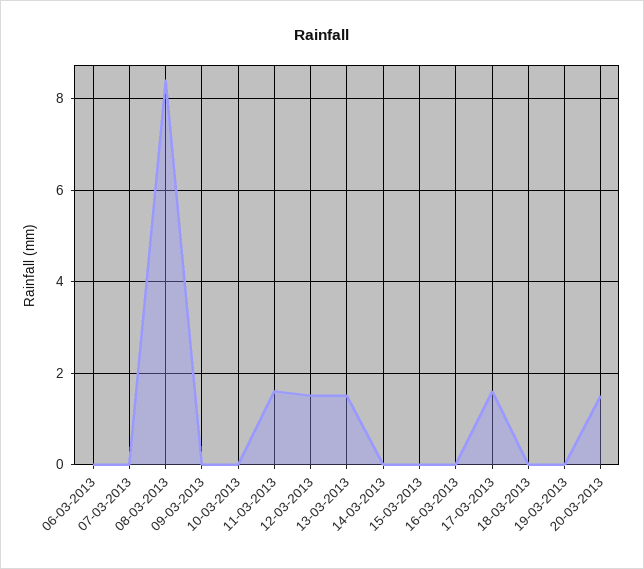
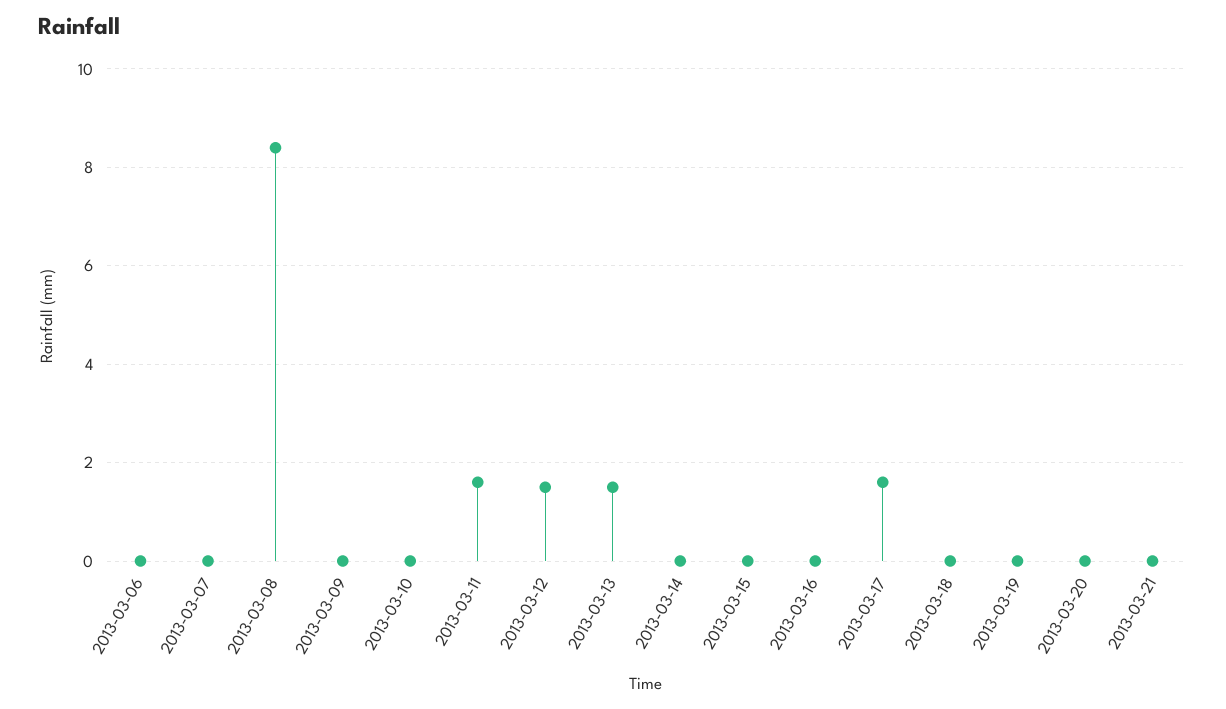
20-03-2013: 1.5 -> 0
2013-03-21: none -> 0

